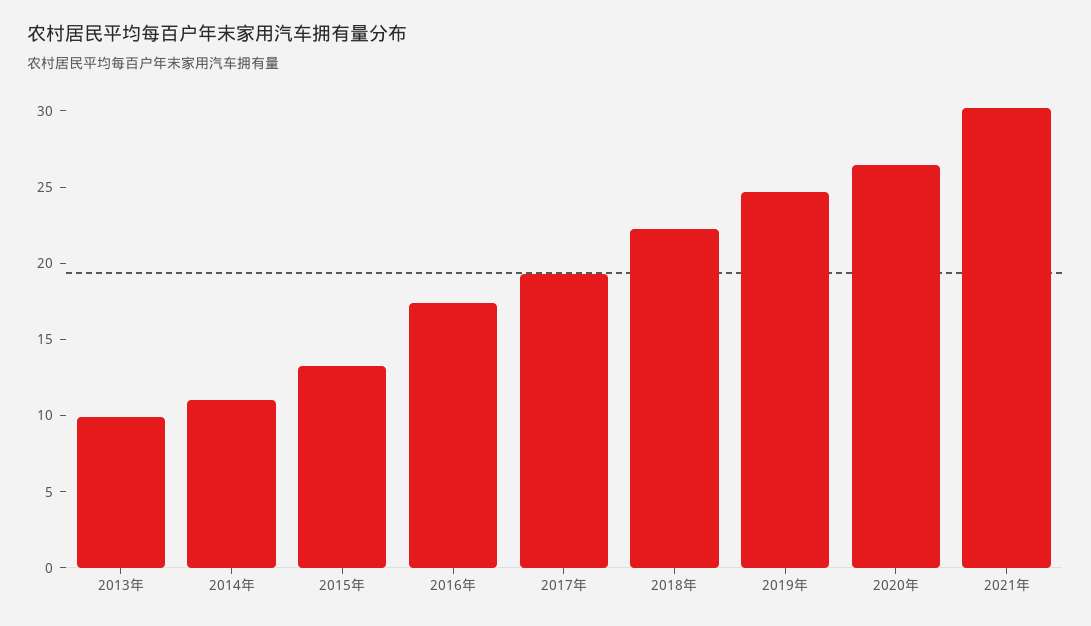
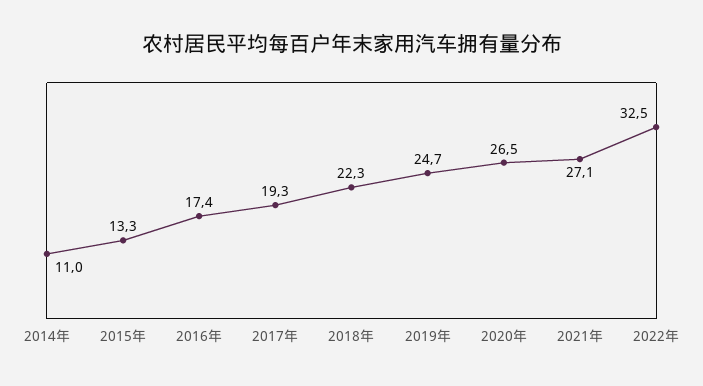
2013年: 10 -> none
2021年: 30 -> 27.1
2022年: none -> 32.5

